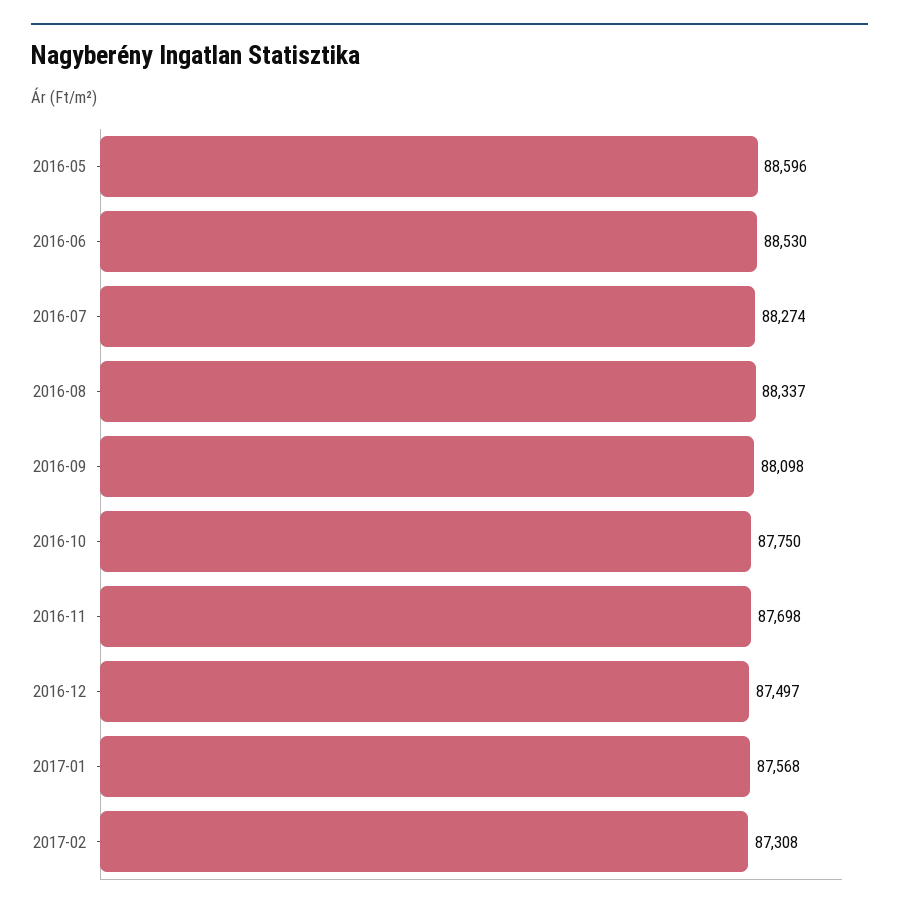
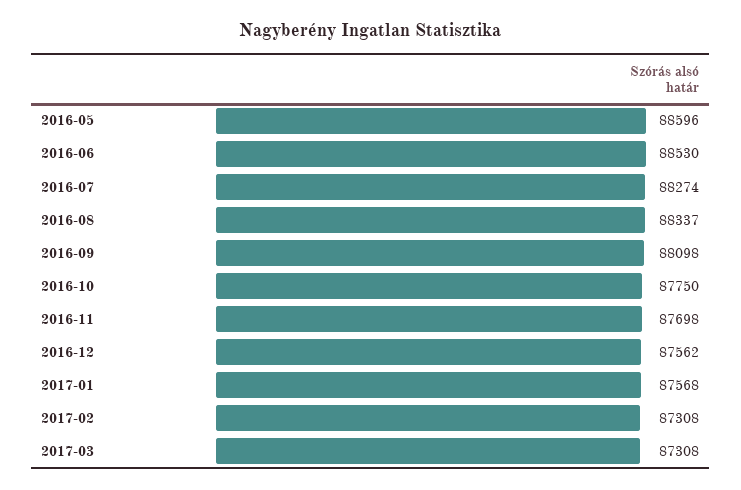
2016-12: 87497 -> 87562
2017-03: none -> 87308

